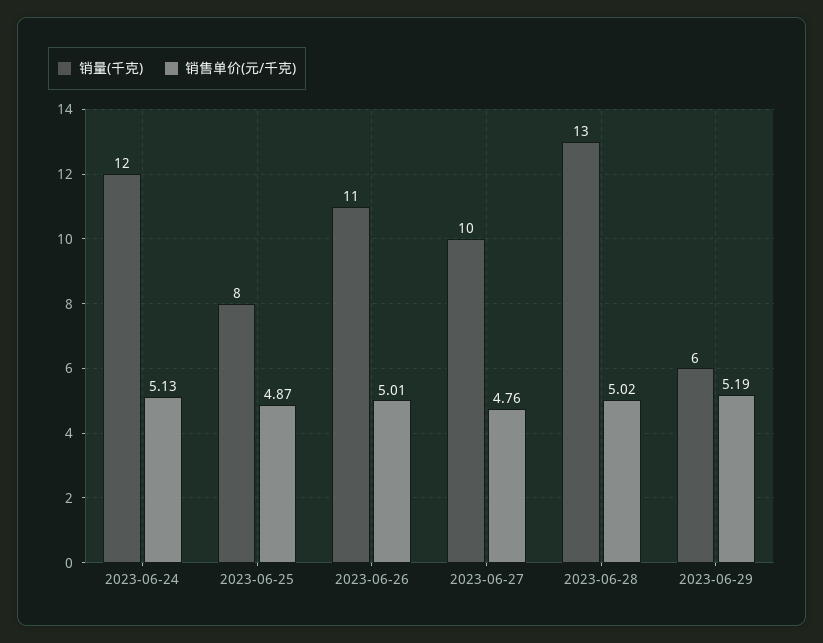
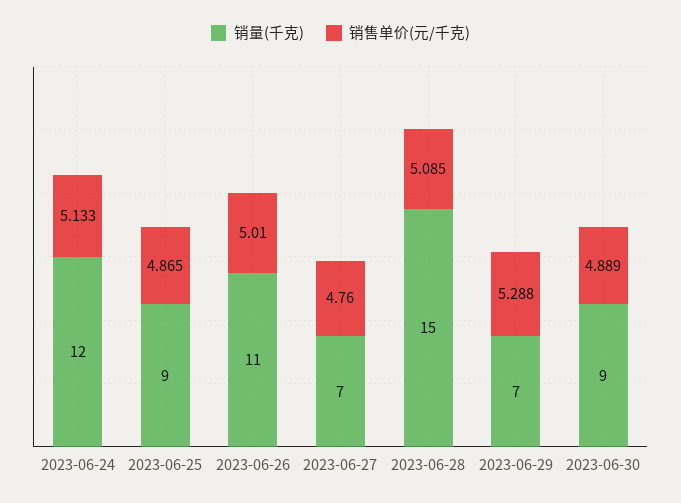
销量(千克), 2023-06-25: 8 -> 9
销量(千克), 2023-06-27: 10 -> 7
销量(千克), 2023-06-28: 13 -> 15
销售单价(元/千克), 2023-06-28: 5.02 -> 5.085
销量(千克), 2023-06-29: 6 -> 7
销售单价(元/千克), 2023-06-29: 5.19 -> 5.288
销量(千克), 2023-06-30: none -> 9
销售单价(元/千克), 2023-06-30: none -> 4.889

